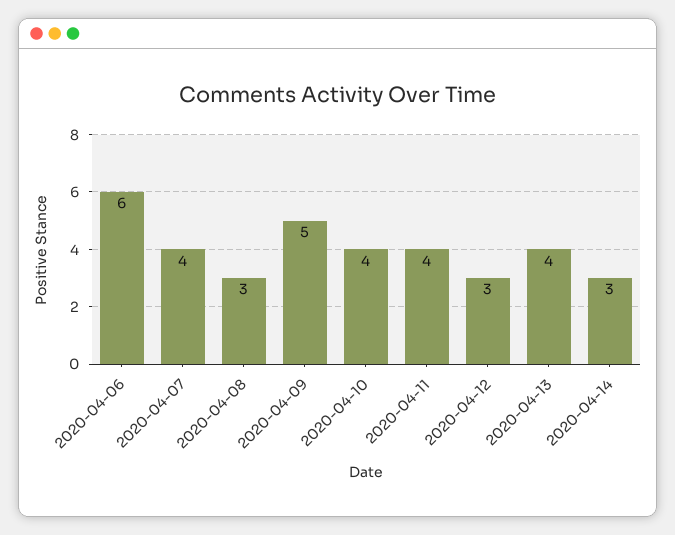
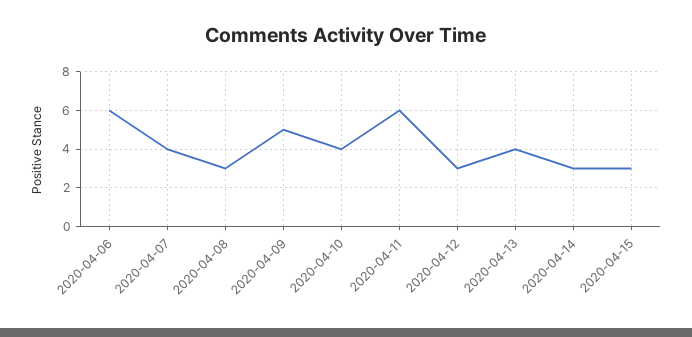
2020-04-11: 4 -> 6
2020-04-15: none -> 3

